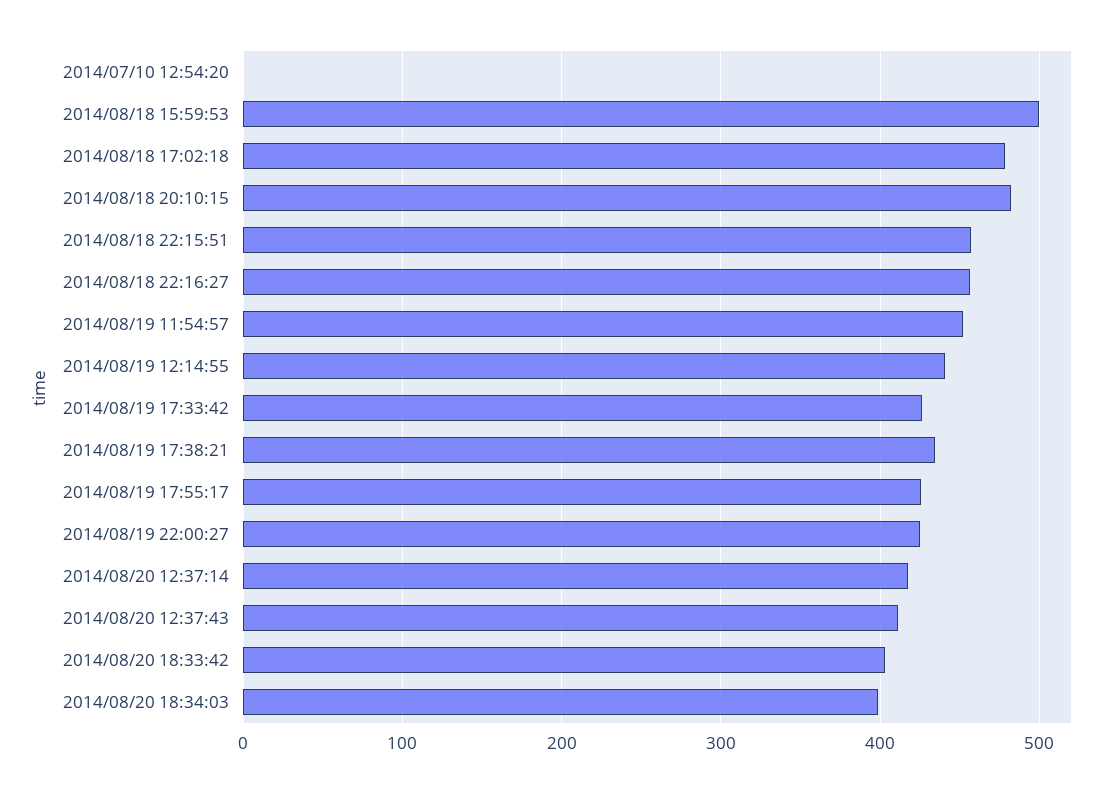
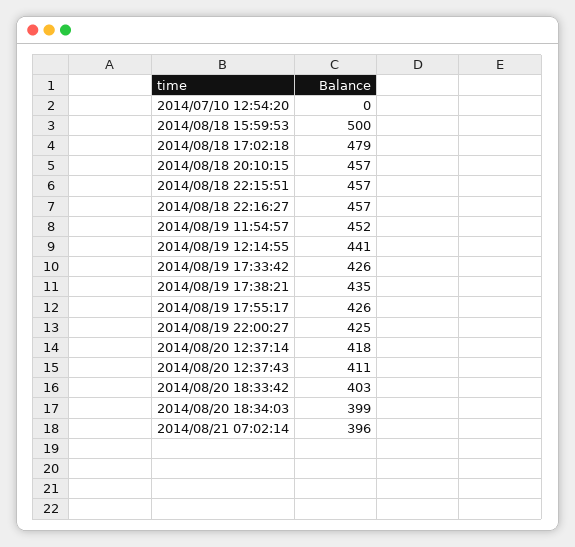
2014/08/18 20:10:15: 480 -> 457
2014/08/21 07:02:14: none -> 396

